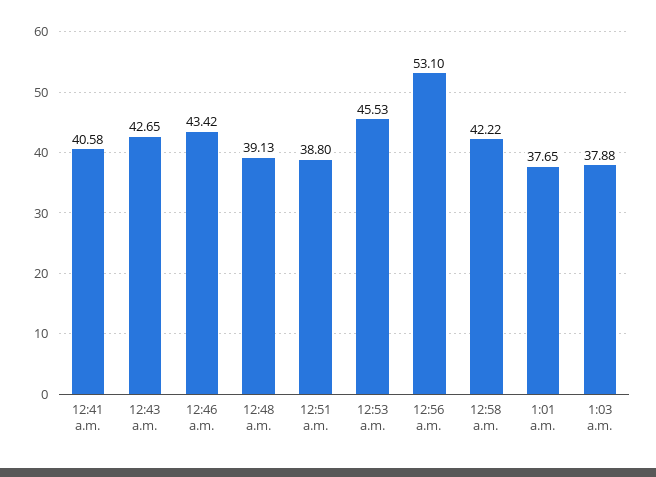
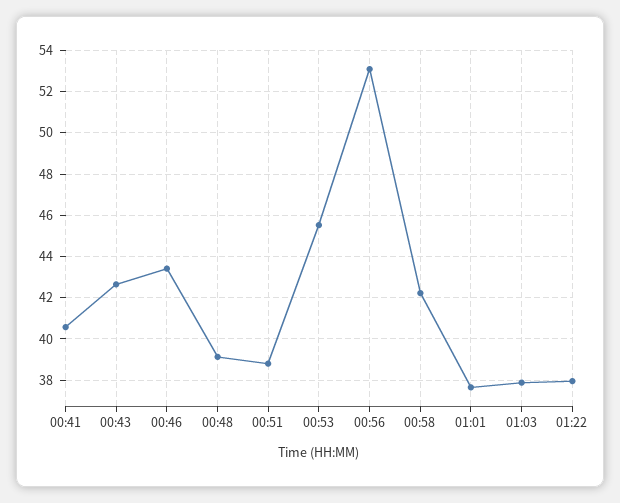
01:22: none -> 38

